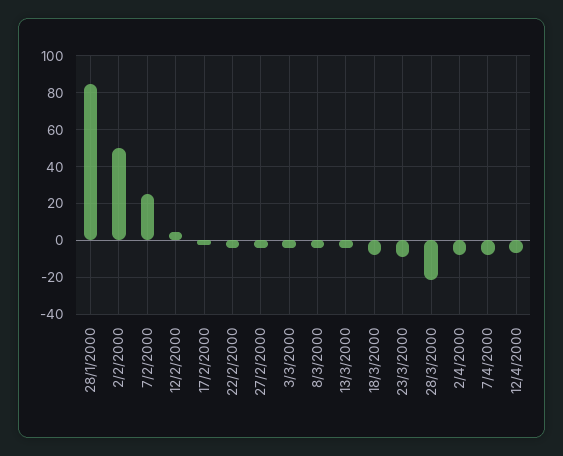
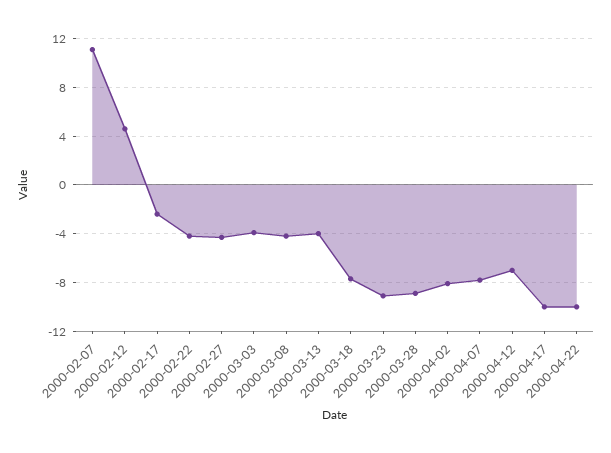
28/1/2000: 85 -> none
2/2/2000: 50 -> none
7/2/2000: 25 -> 11
28/3/2000: -20 -> -9
2000-04-17: none -> -10
2000-04-22: none -> -10

